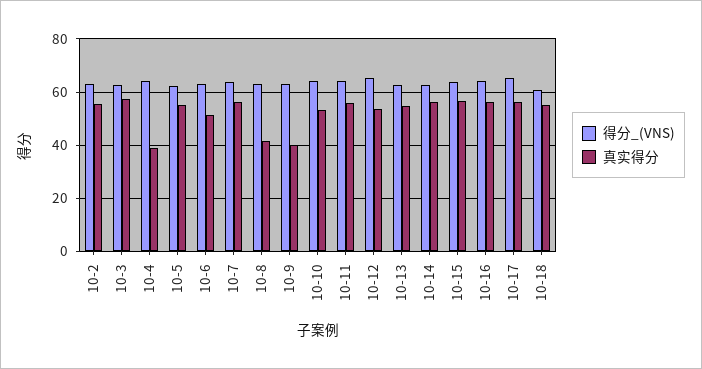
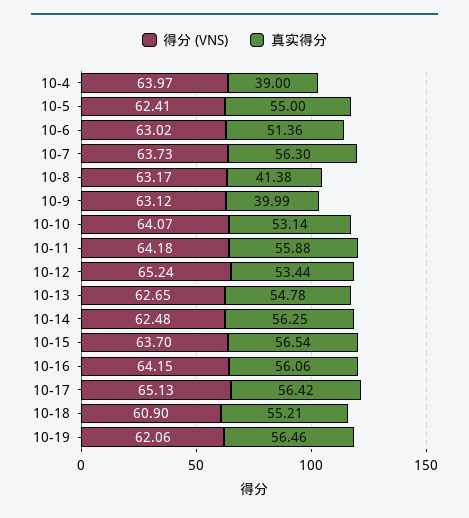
得分_(VNS), 10-2: 62.5 -> none
真实得分, 10-2: 55 -> none
得分_(VNS), 10-3: 62.5 -> none
真实得分, 10-3: 57.5 -> none
得分_(VNS), 10-19: none -> 62.06
真实得分, 10-19: none -> 56.46

